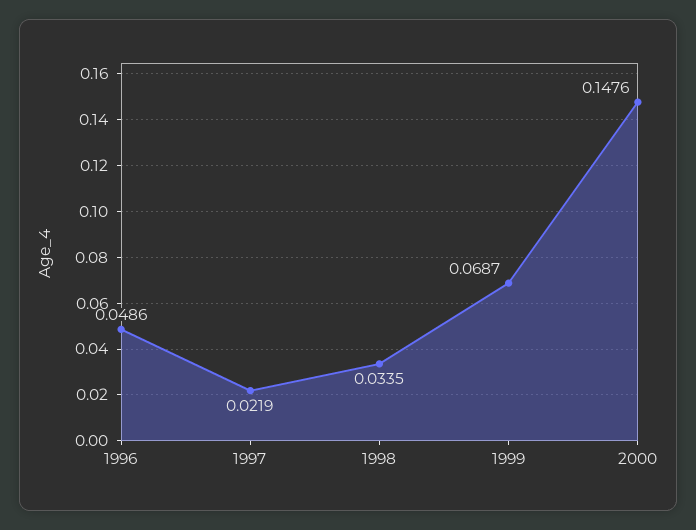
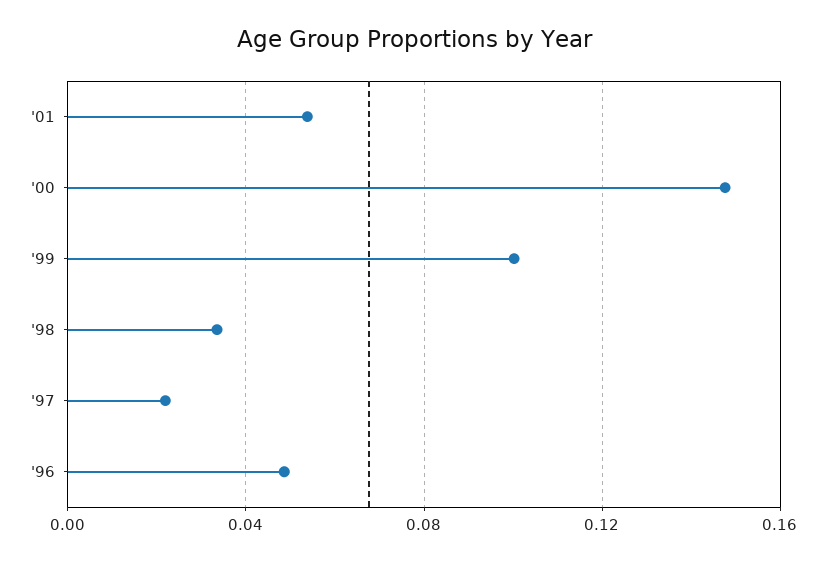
1999: 0.0687 -> 0.1
'01: none -> 0.055

